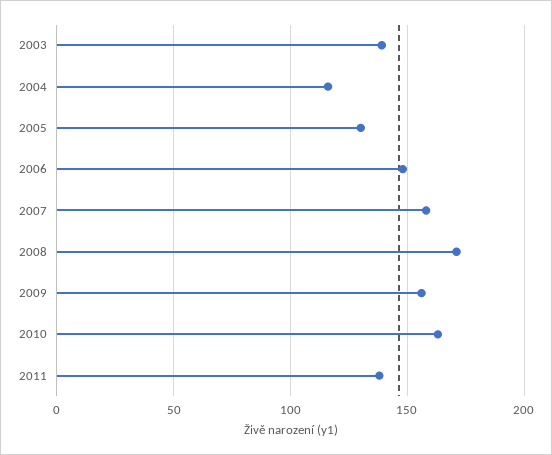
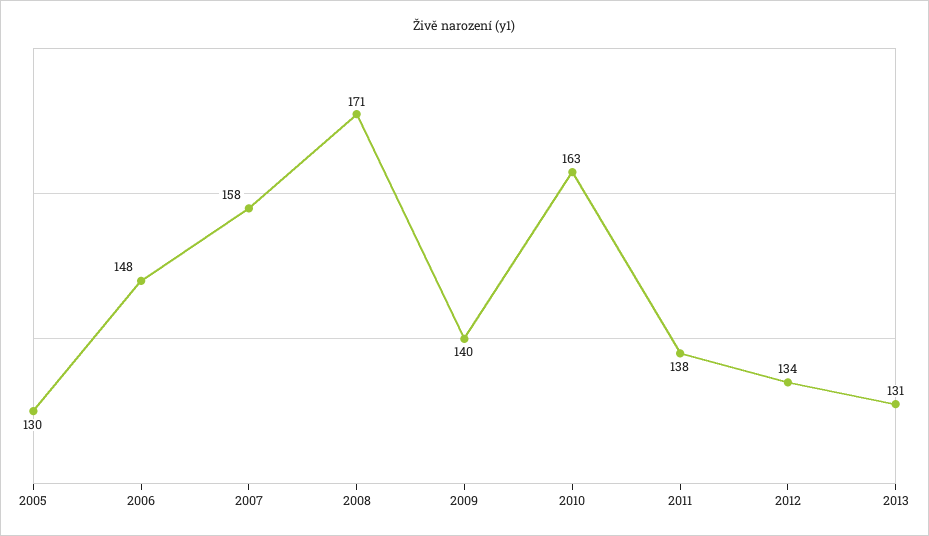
2003: 140 -> none
2004: 115 -> none
2009: 155 -> 140
2012: none -> 134
2013: none -> 131

